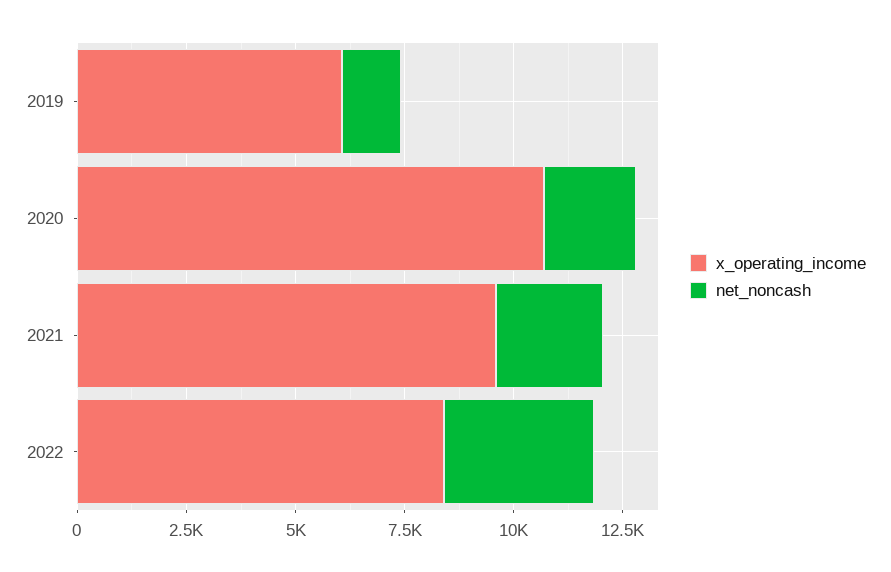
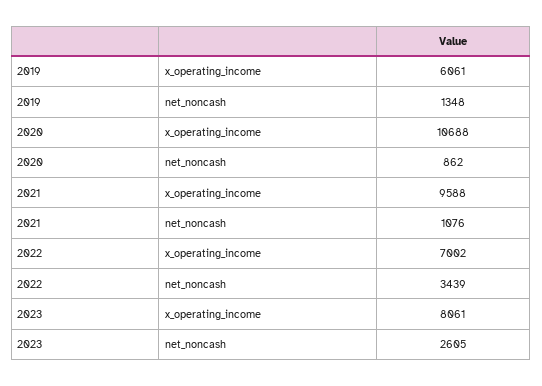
net_noncash, 2020: 2000 -> 862
net_noncash, 2021: 2500 -> 1076
x_operating_income, 2022: 8500 -> 7002
x_operating_income, 2023: none -> 8061
net_noncash, 2023: none -> 2605

